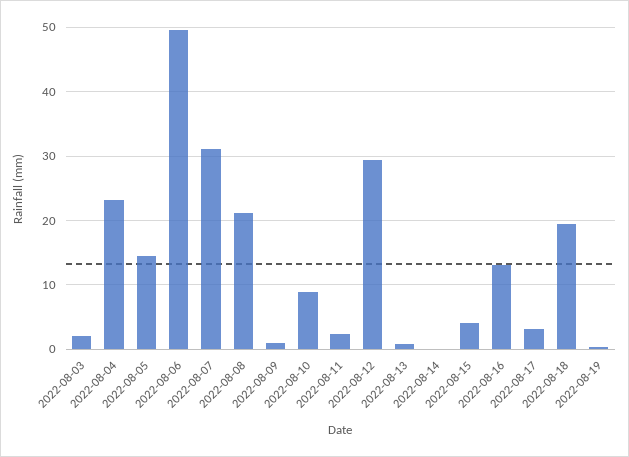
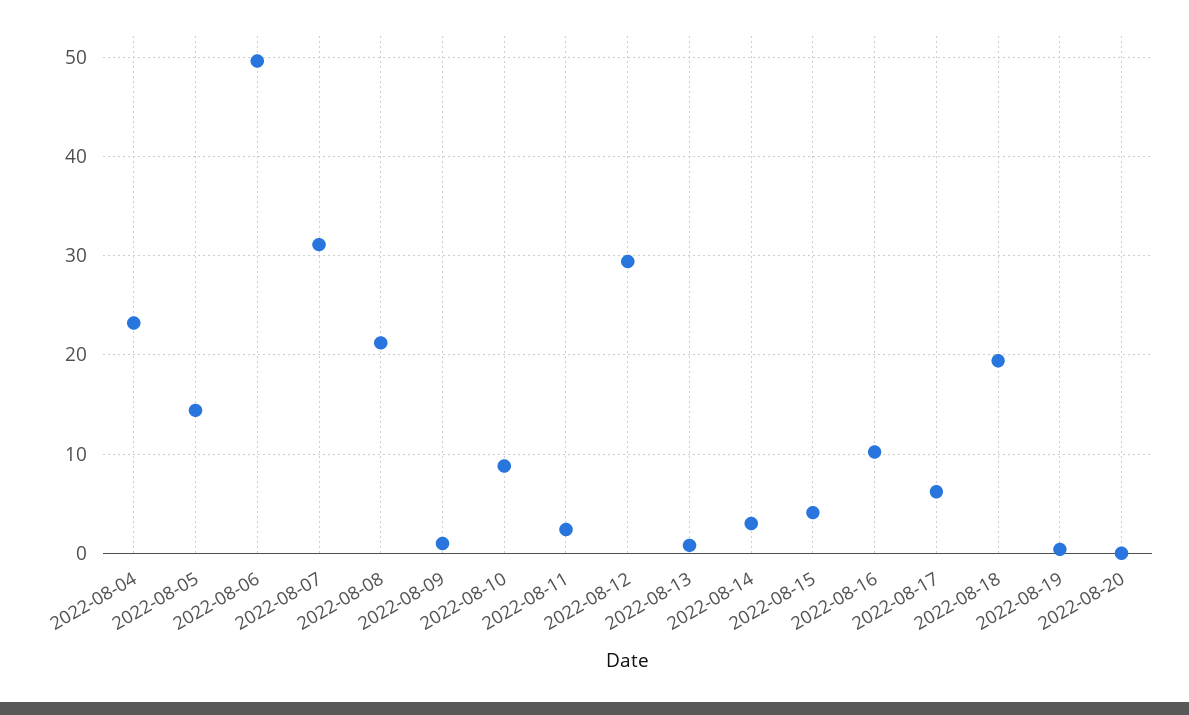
2022-08-03: 2 -> none
2022-08-14: 0 -> 3
2022-08-16: 13 -> 10
2022-08-17: 3 -> 6
2022-08-20: none -> 0

